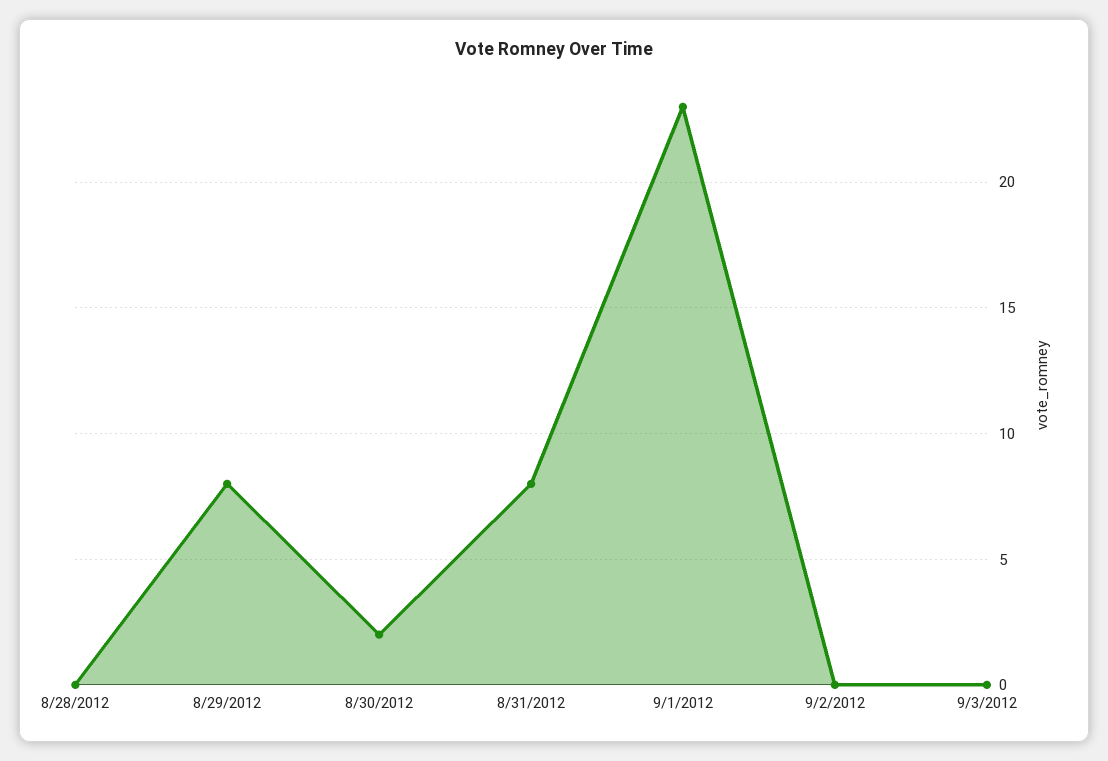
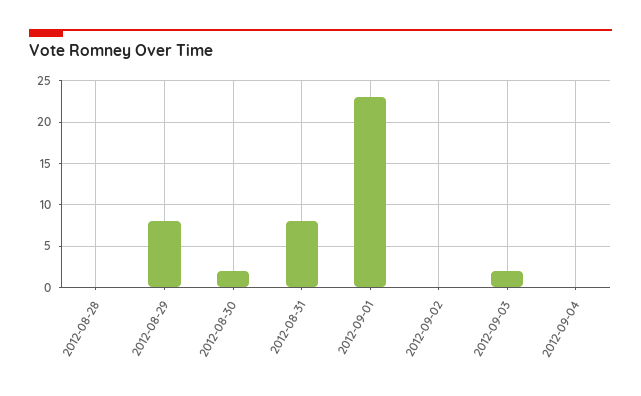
9/3/2012: 0 -> 2
2012-09-04: none -> 0

